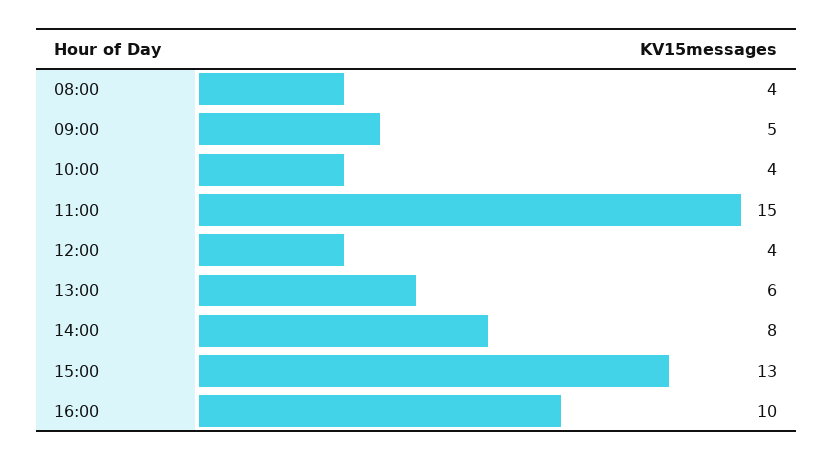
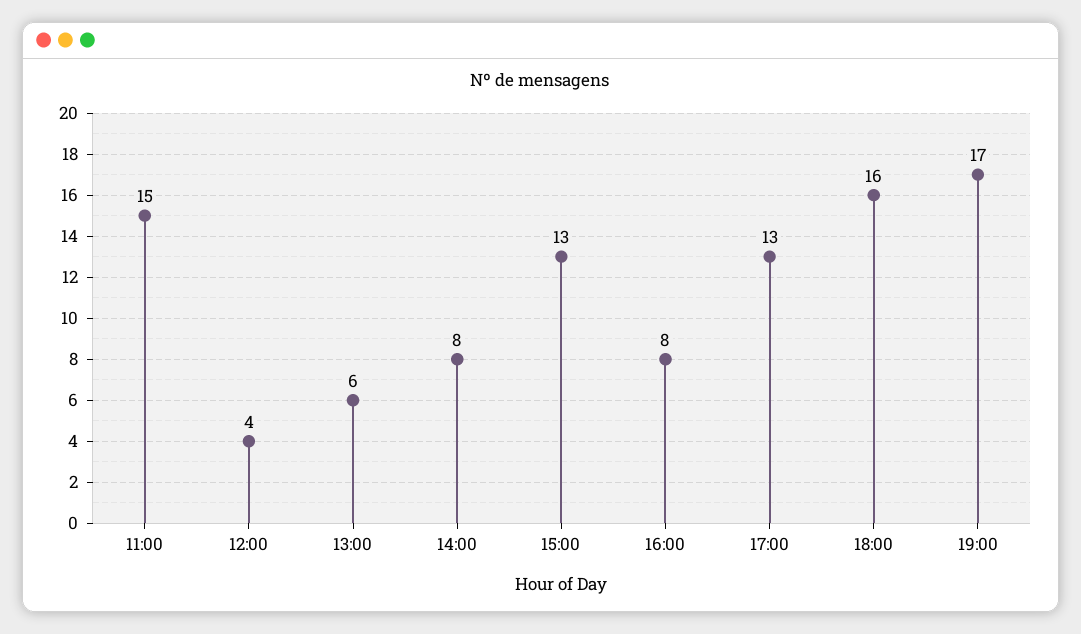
08:00: 4 -> none
09:00: 5 -> none
10:00: 4 -> none
16:00: 10 -> 8
17:00: none -> 13
18:00: none -> 16
19:00: none -> 17

